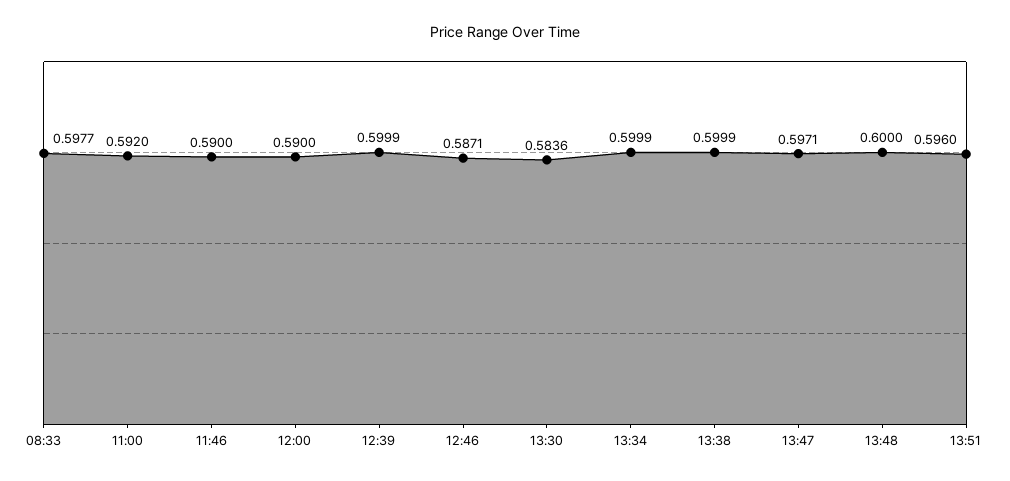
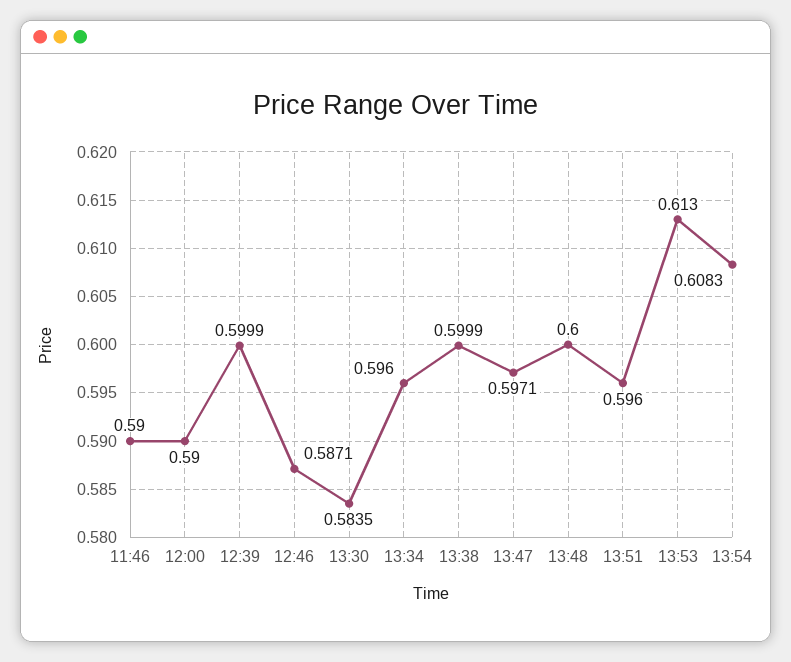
08:33: 0.5977 -> none
11:00: 0.592 -> none
13:30: 0.5836 -> 0.5835
13:34: 0.5999 -> 0.596
13:53: none -> 0.613
13:54: none -> 0.6083

